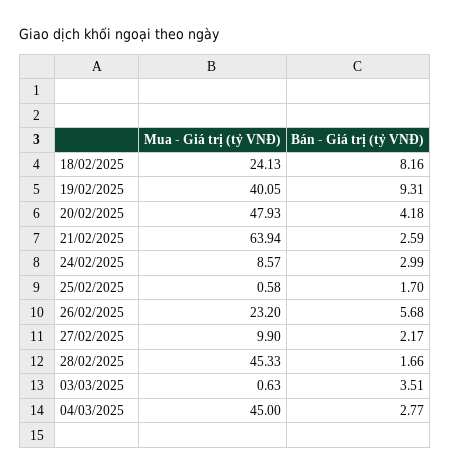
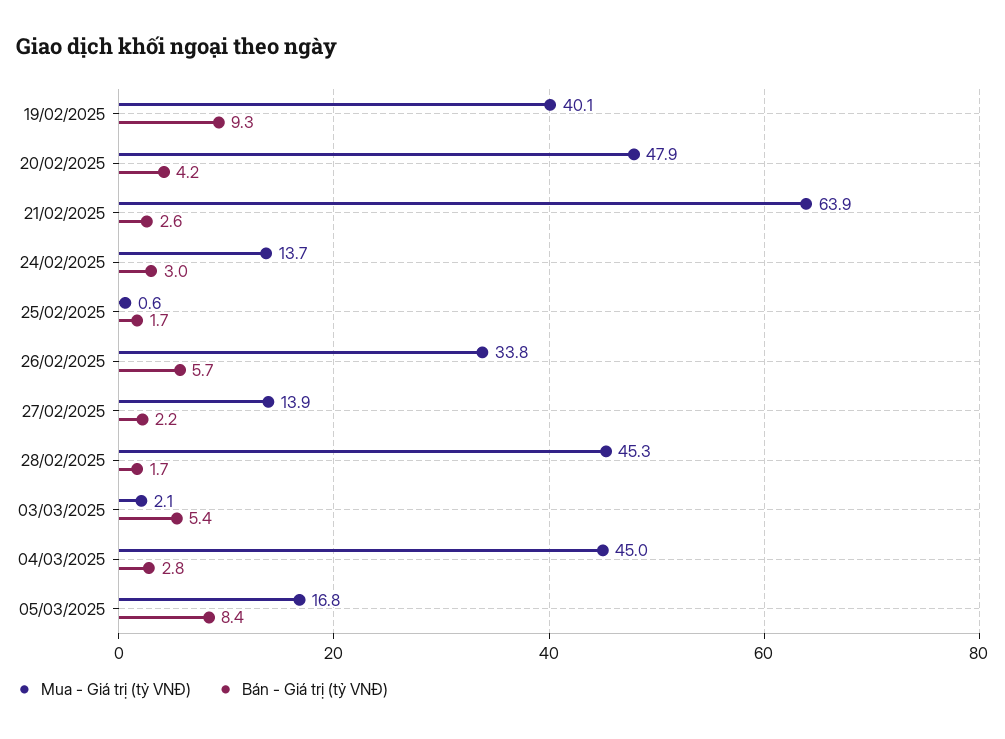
Mua - Giá trị (tỷ VNĐ), 18/02/2025: 24.13 -> none
Bán - Giá trị (tỷ VNĐ), 18/02/2025: 8.16 -> none
Mua - Giá trị (tỷ VNĐ), 24/02/2025: 8.57 -> 13.7
Mua - Giá trị (tỷ VNĐ), 26/02/2025: 23.2 -> 33.8
Mua - Giá trị (tỷ VNĐ), 27/02/2025: 9.9 -> 13.9
Mua - Giá trị (tỷ VNĐ), 03/03/2025: 0.63 -> 2.1
Bán - Giá trị (tỷ VNĐ), 03/03/2025: 3.51 -> 5.4
Mua - Giá trị (tỷ VNĐ), 05/03/2025: none -> 16.8
Bán - Giá trị (tỷ VNĐ), 05/03/2025: none -> 8.4

